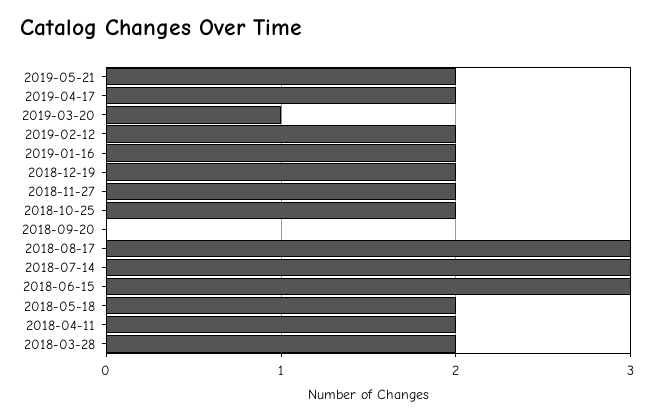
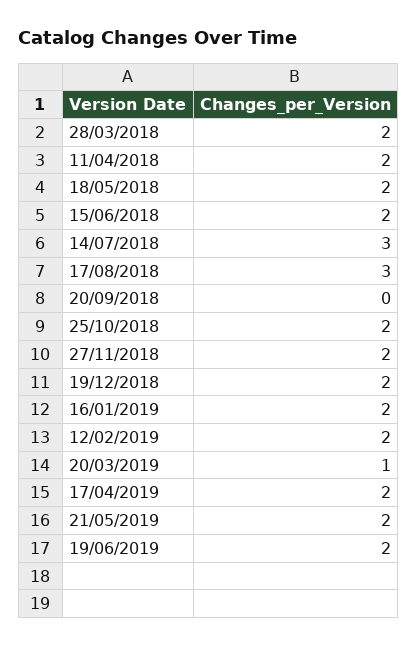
2018-06-15: 3 -> 2
19/06/2019: none -> 2

